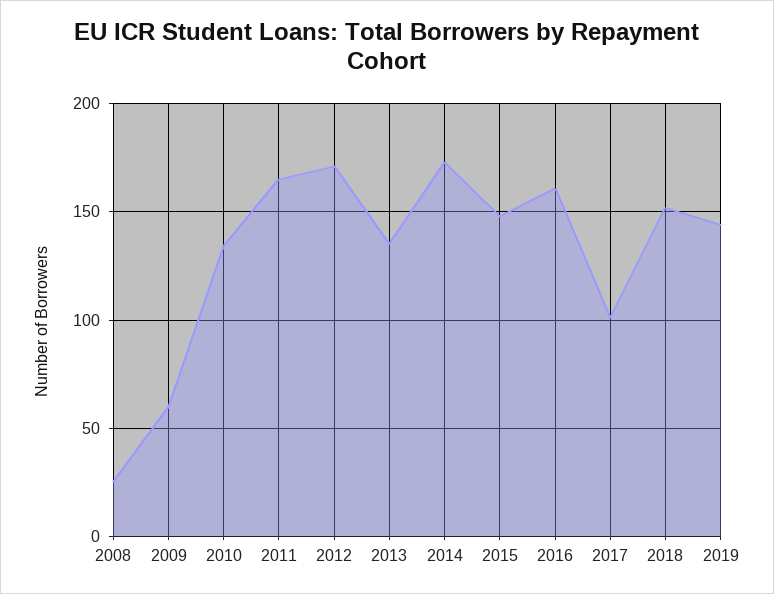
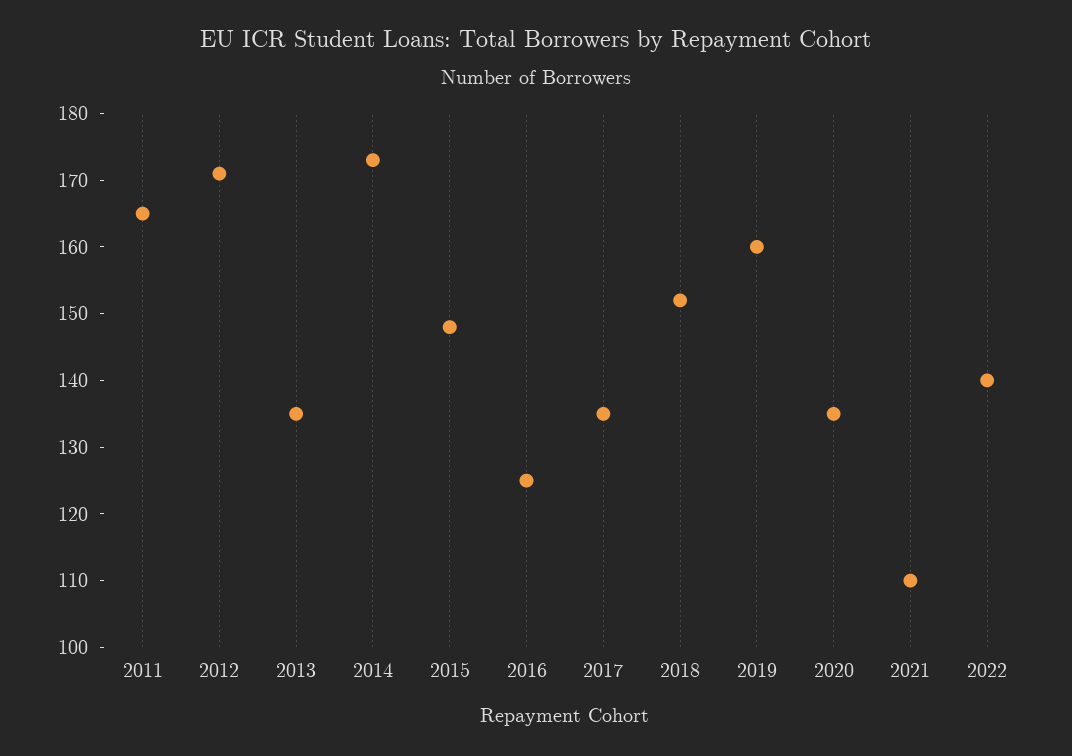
2008: 25 -> none
2009: 60 -> none
2010: 135 -> none
2016: 160 -> 125
2017: 100 -> 135
2019: 145 -> 160
2020: none -> 135
2021: none -> 110
2022: none -> 140

